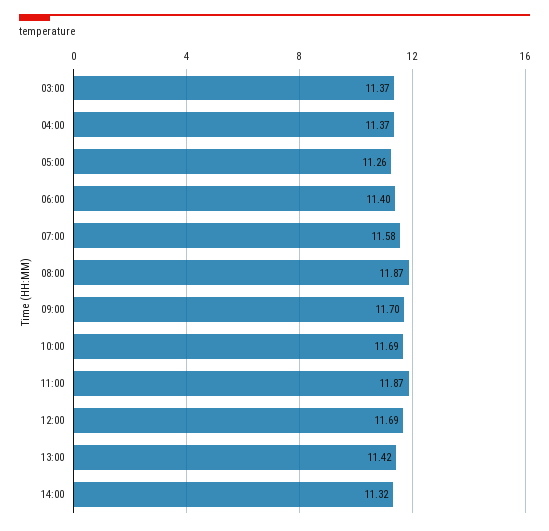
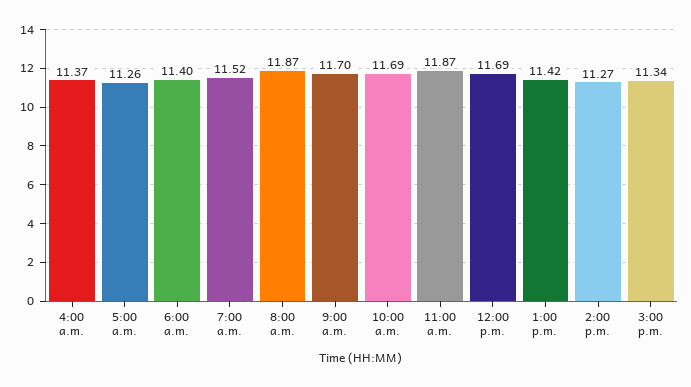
03:00: 11.37 -> none
07:00: 11.58 -> 11.52
14:00: 11.32 -> 11.27
3:00 p.m.: none -> 11.34

